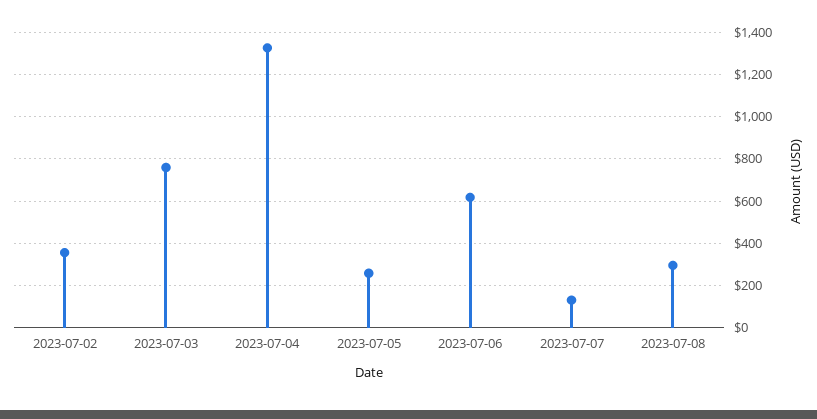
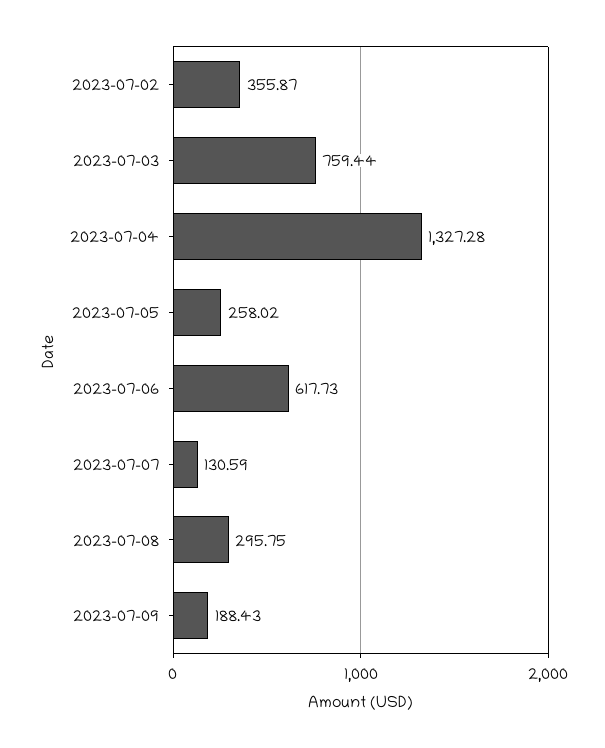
2023-07-09: none -> 188.43

